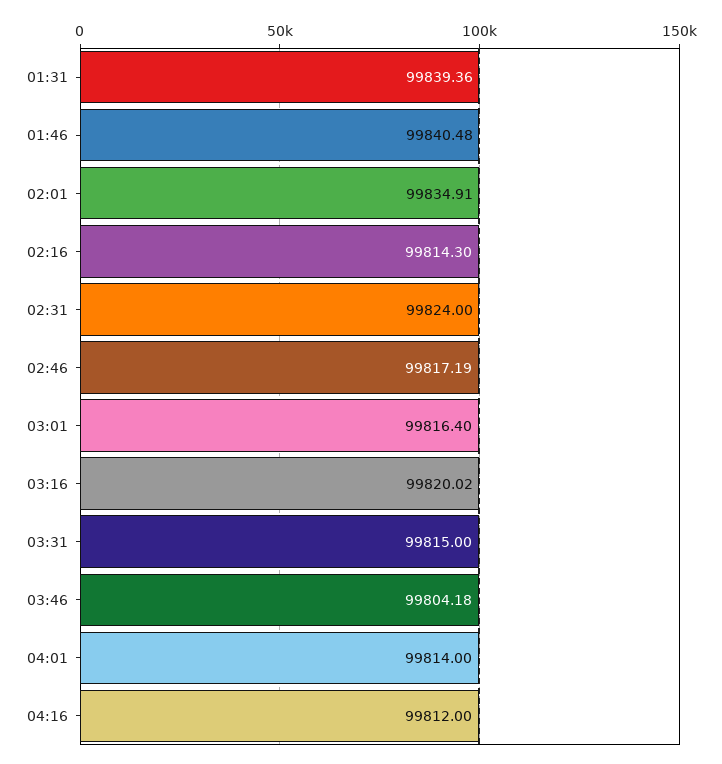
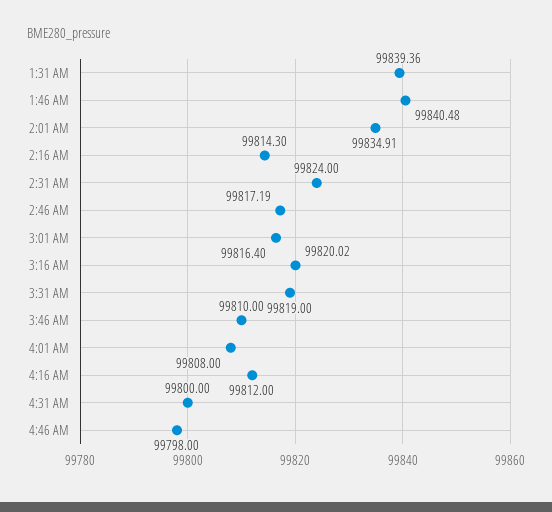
03:31: 99815 -> 99819
03:46: 99804.18 -> 99810
04:01: 99814 -> 99808
4:31 AM: none -> 99800
4:46 AM: none -> 99798

